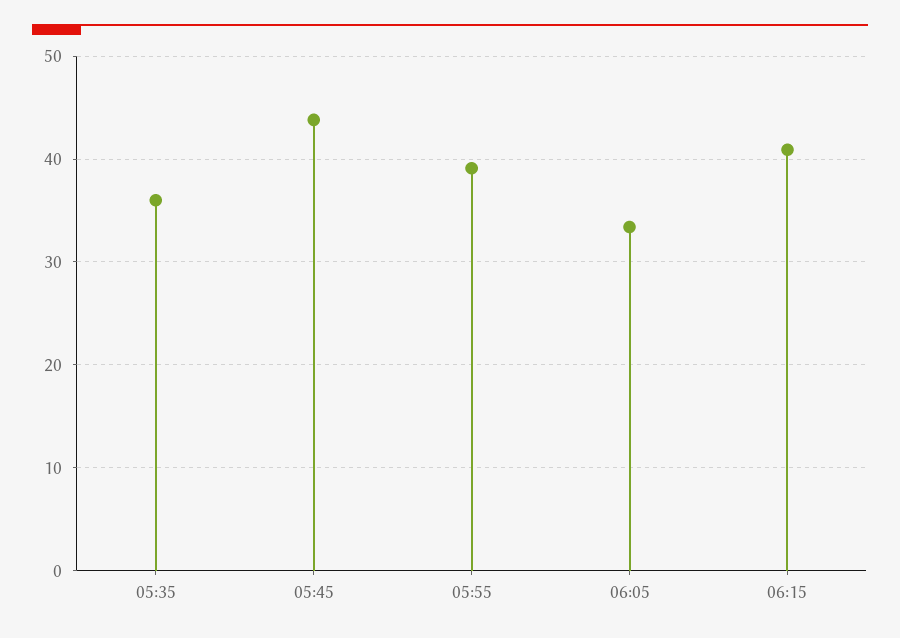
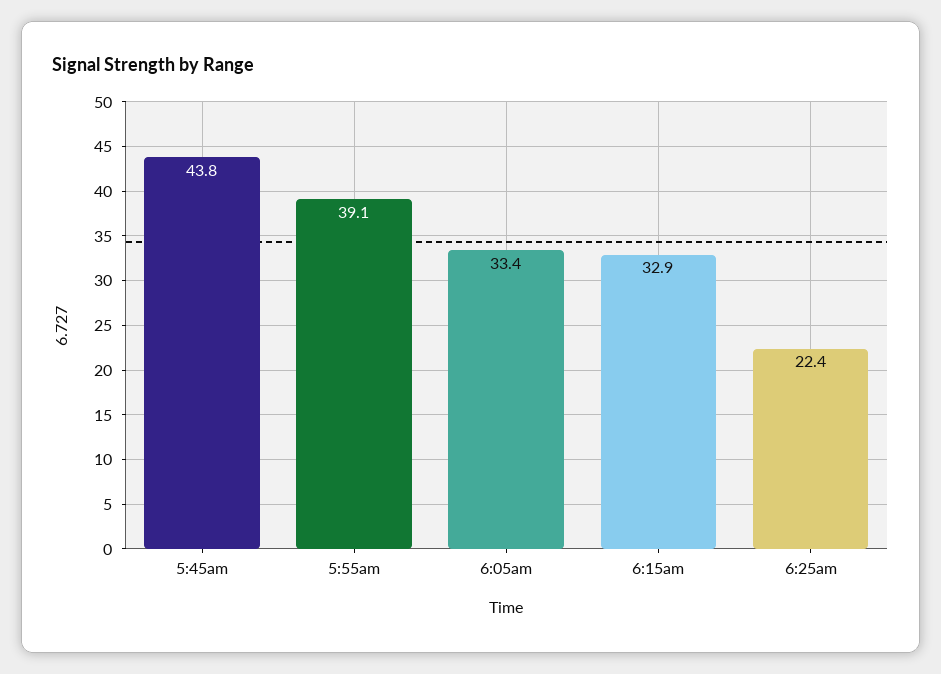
05:35: 36 -> none
06:15: 41 -> 32.9
6:25am: none -> 22.4

